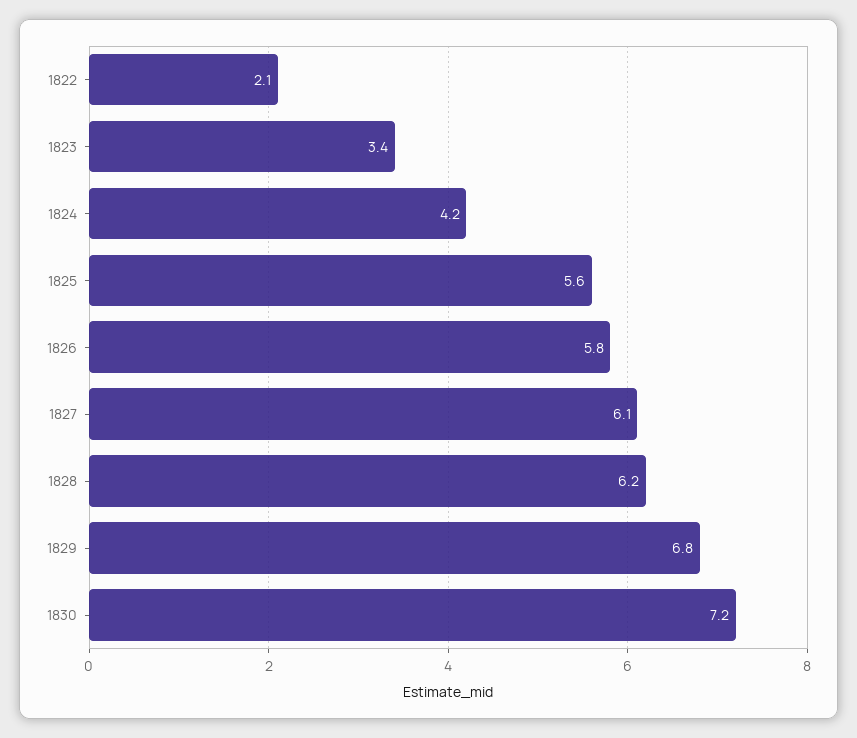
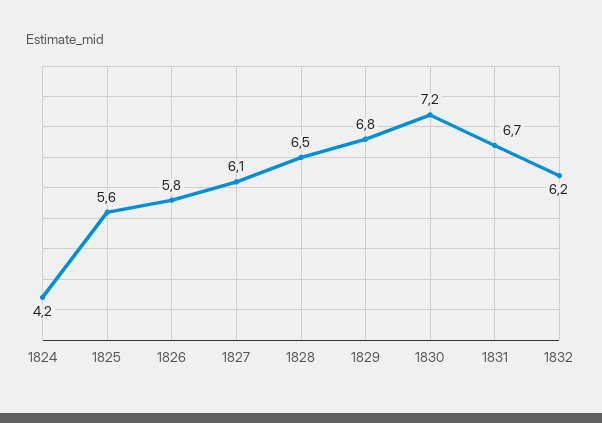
1822: 2.1 -> none
1823: 3.4 -> none
1828: 6.2 -> 6.5
1831: none -> 6.7
1832: none -> 6.2

